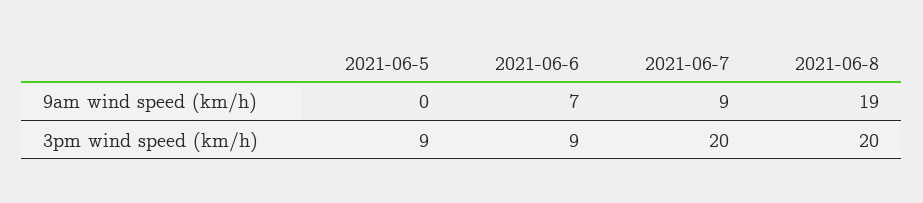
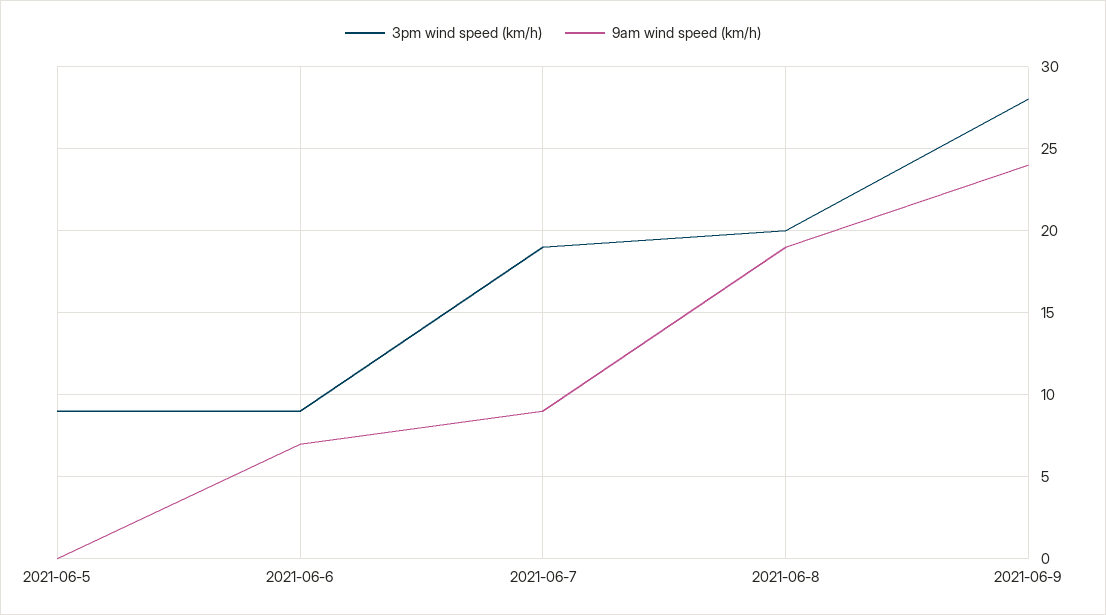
3pm wind speed (km/h), 2021-06-7: 20 -> 19
3pm wind speed (km/h), 2021-06-9: none -> 28
9am wind speed (km/h), 2021-06-9: none -> 24

